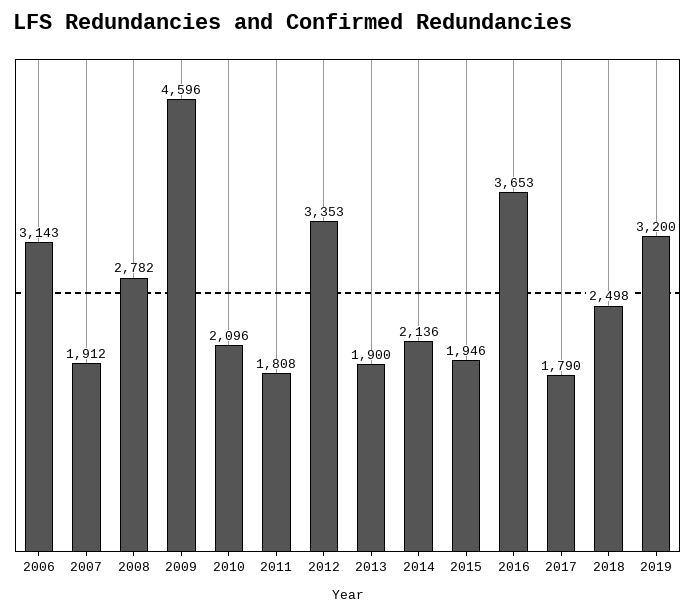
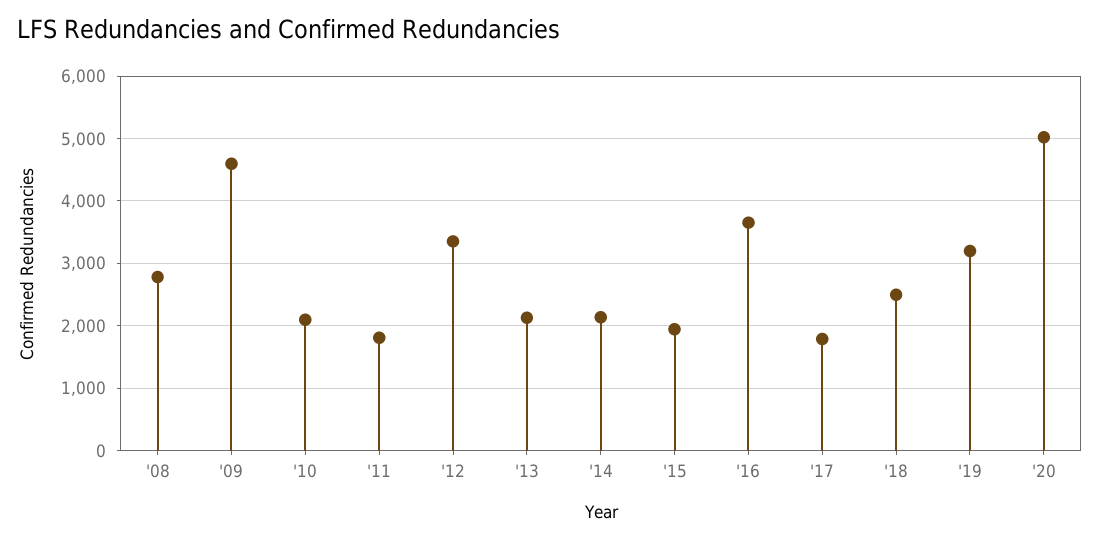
2006: 3143 -> none
2007: 1912 -> none
2013: 1900 -> 2100
'20: none -> 5000

